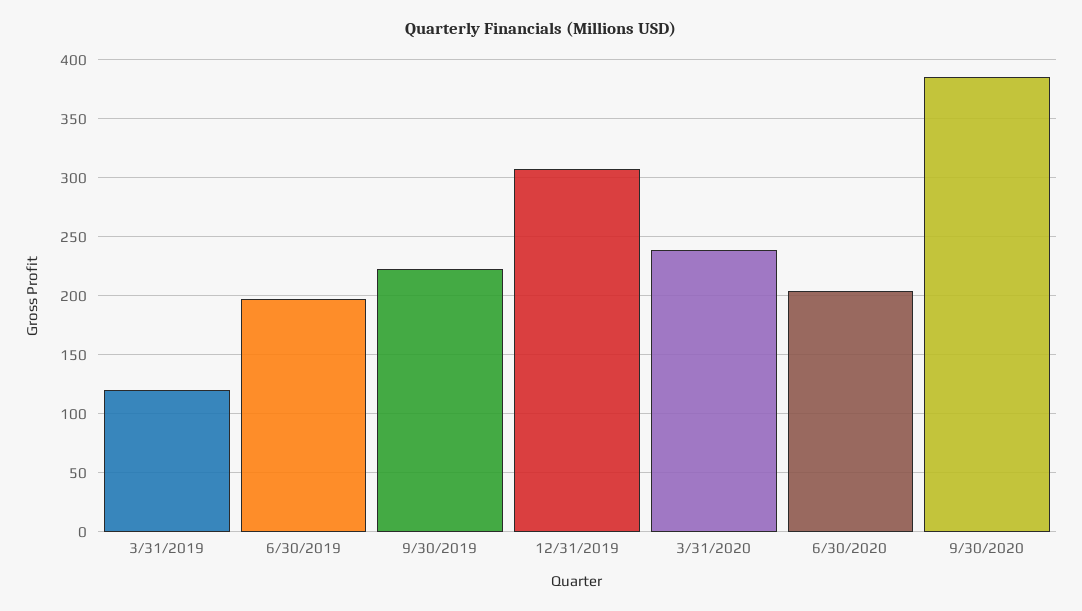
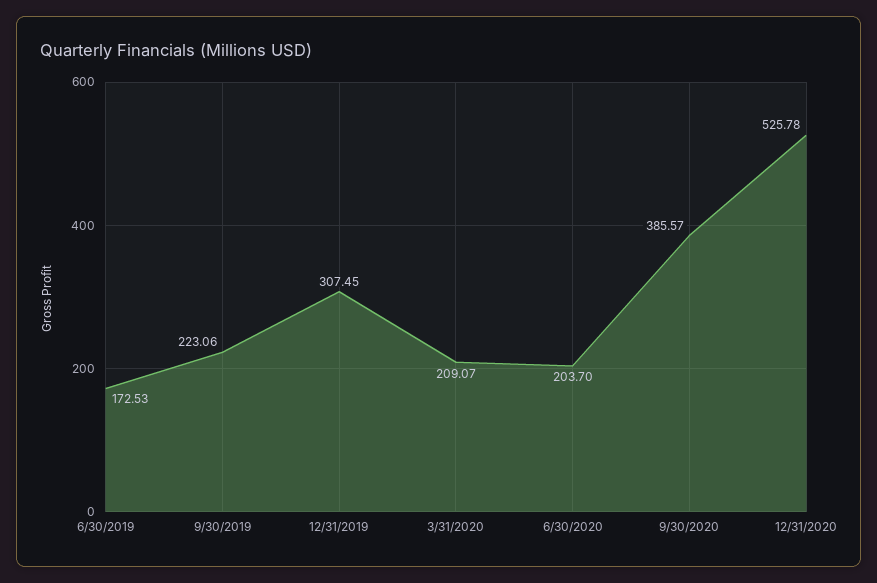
3/31/2019: 120 -> none
6/30/2019: 200 -> 172.53
3/31/2020: 240 -> 209.07
12/31/2020: none -> 525.78

